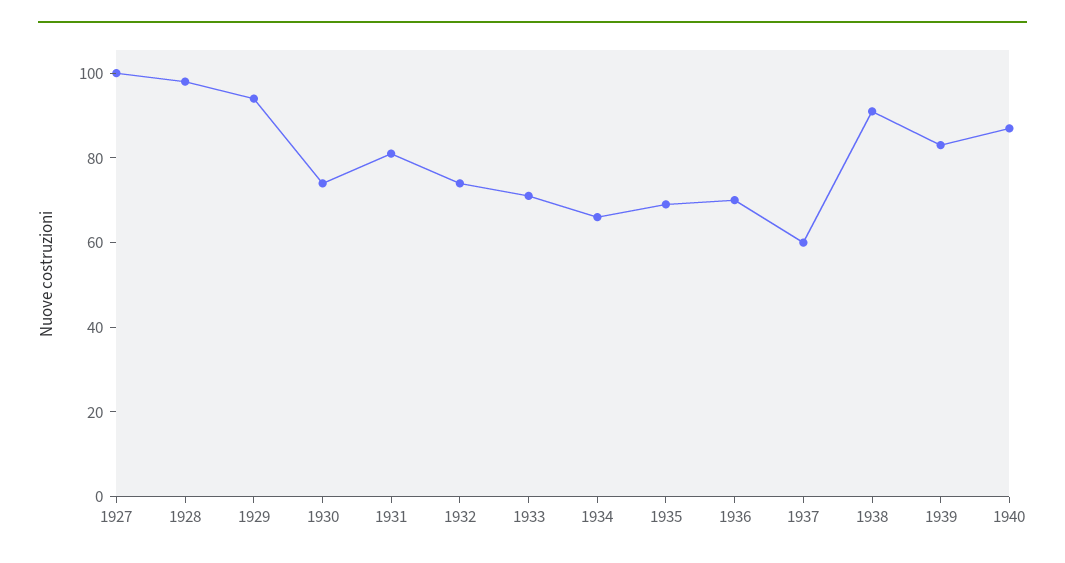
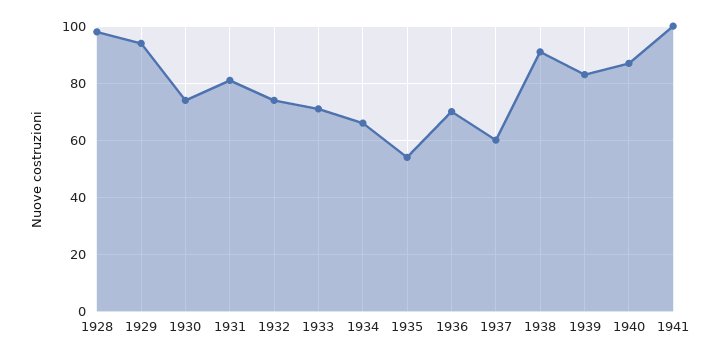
1927: 100 -> none
1935: 70 -> 55
1941: none -> 100

